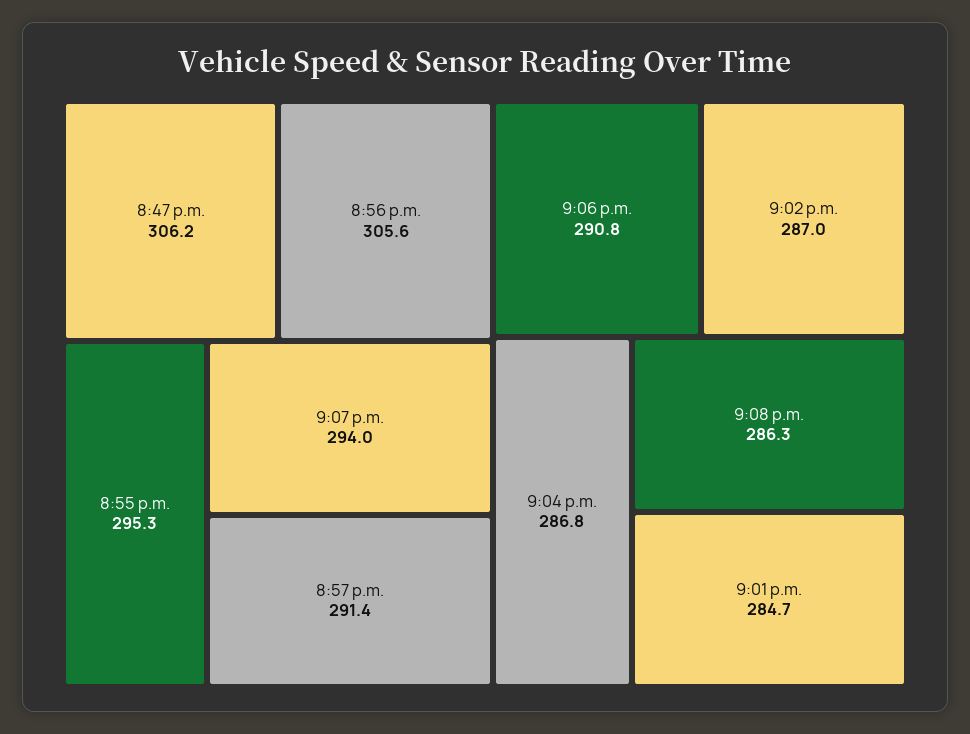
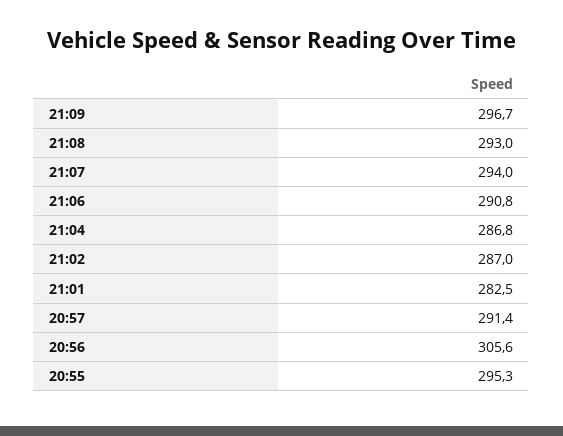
8:47 p.m.: 306.2 -> none
9:08 p.m.: 286.3 -> 293
9:01 p.m.: 284.7 -> 282.5
21:09: none -> 296.7

